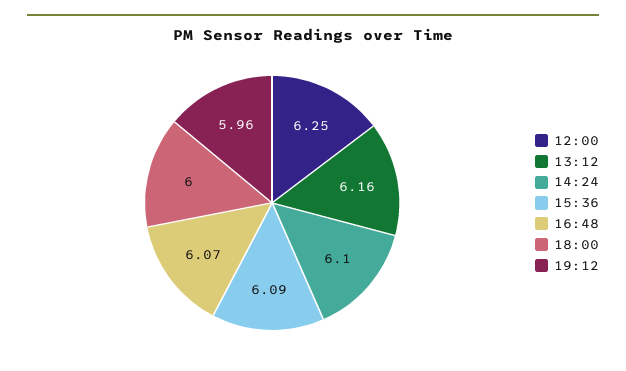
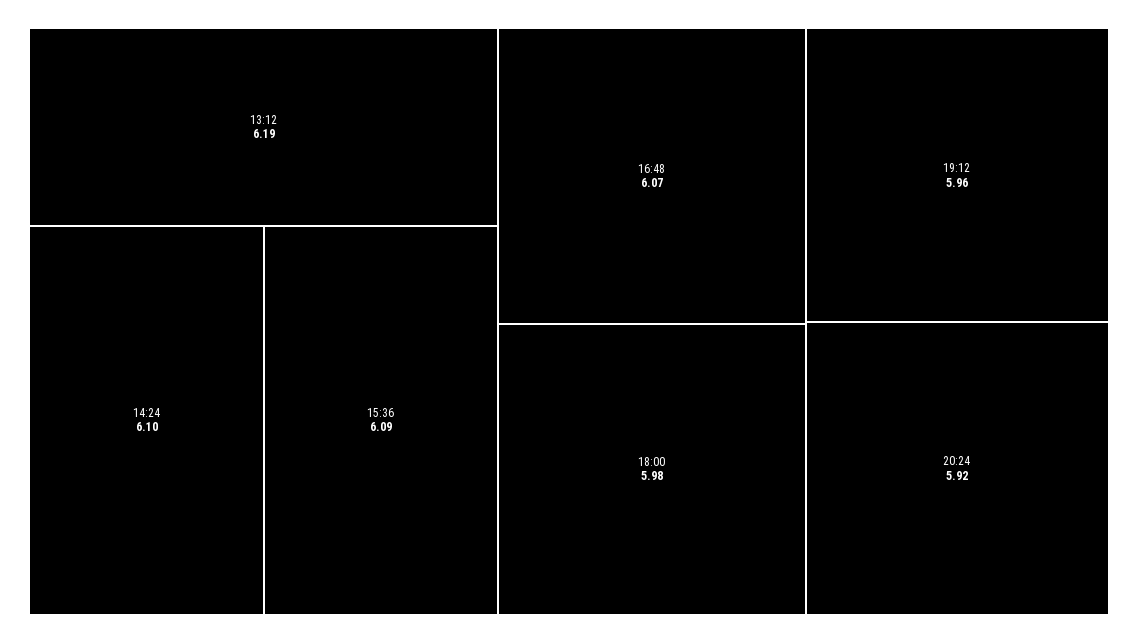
12:00: 6.25 -> none
13:12: 6.16 -> 6.19
18:00: 6 -> 5.98
20:24: none -> 5.92

